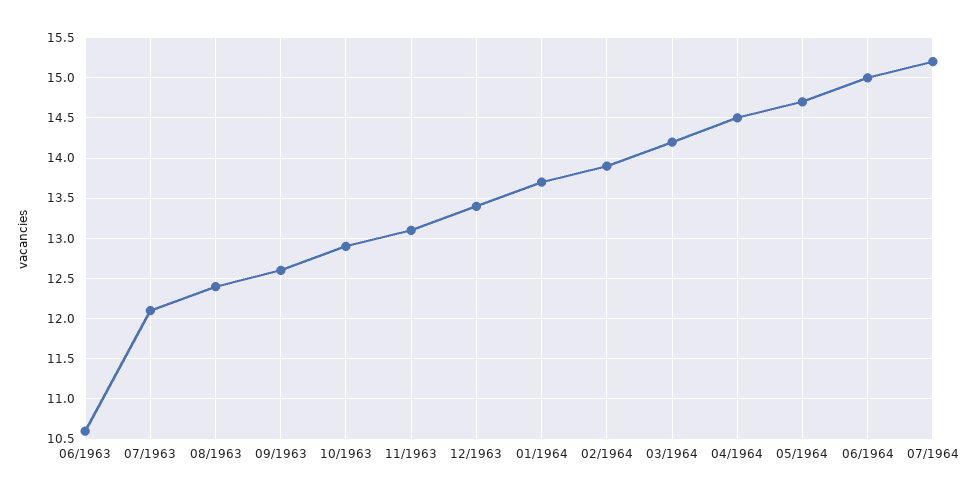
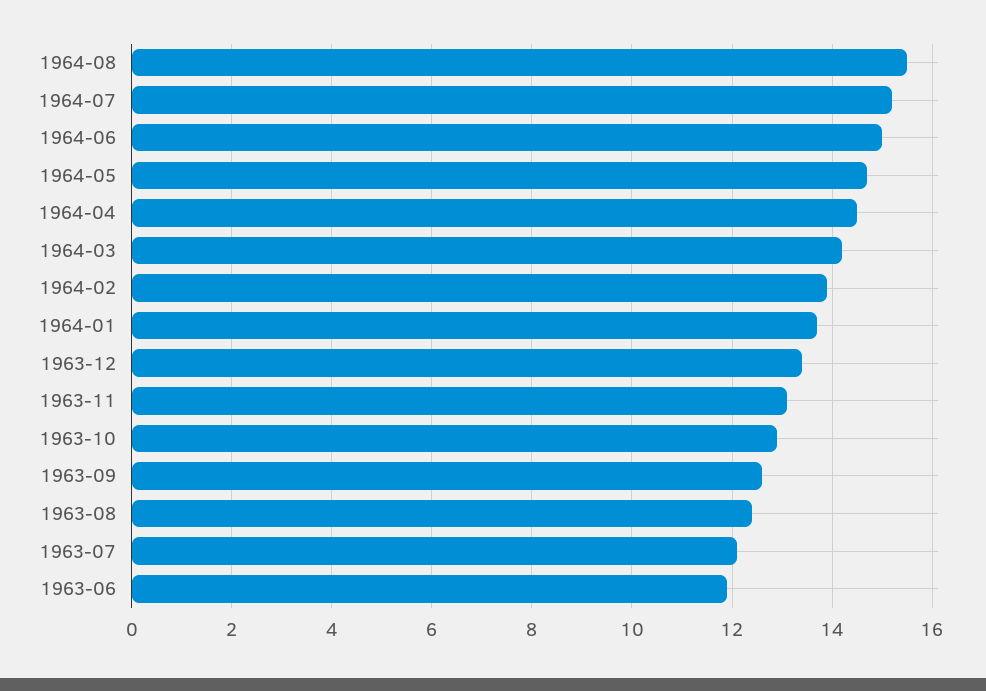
06/1963: 10.6 -> 12
1964-08: none -> 15.5

